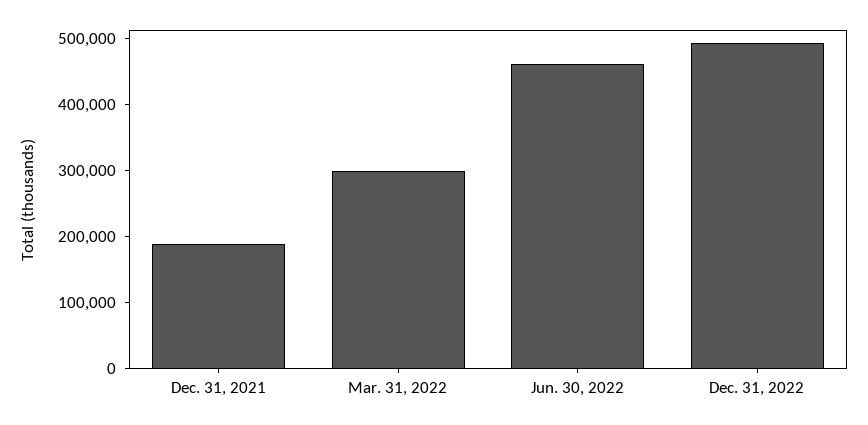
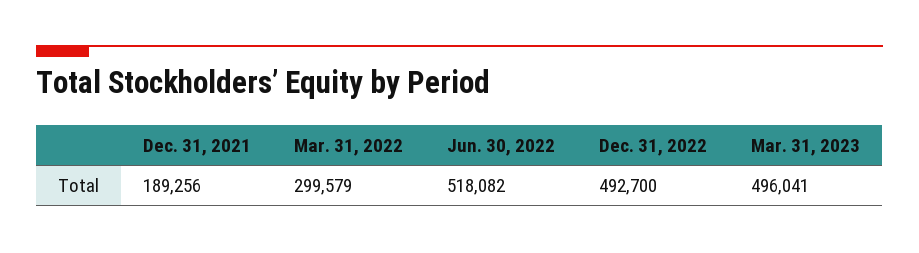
Jun. 30, 2022: 460000 -> 518082
Mar. 31, 2023: none -> 496041

